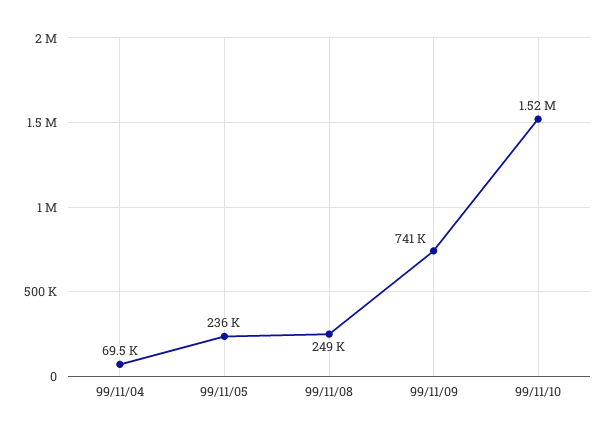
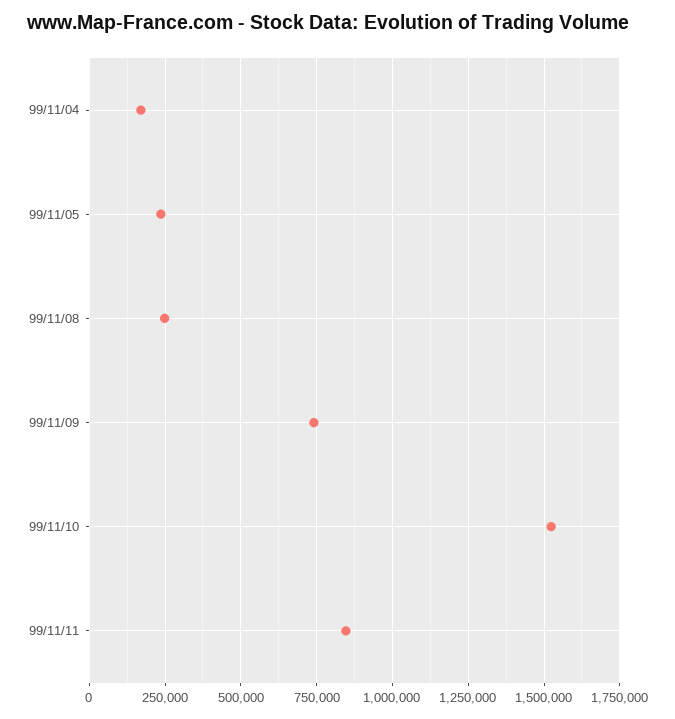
99/11/04: 69500 -> 175000
99/11/11: none -> 850000

